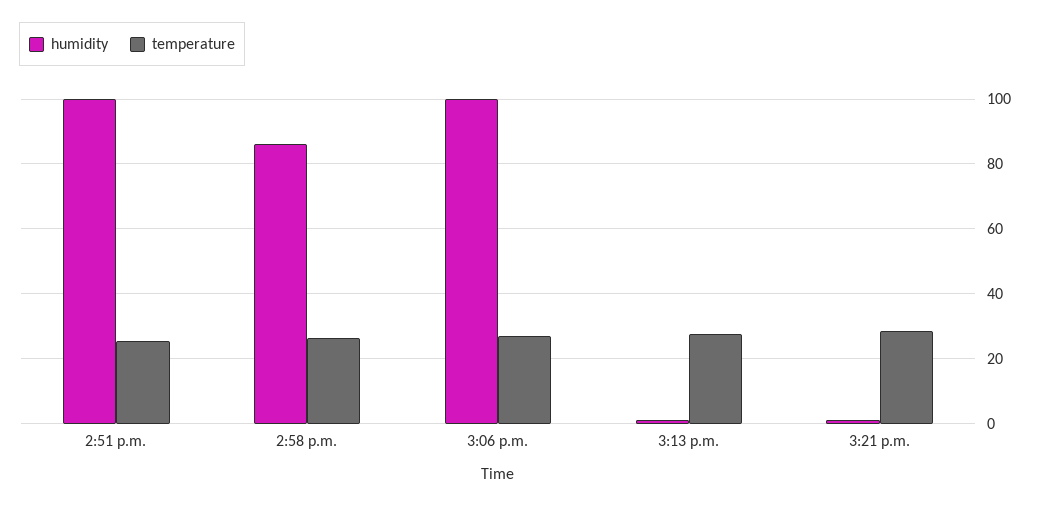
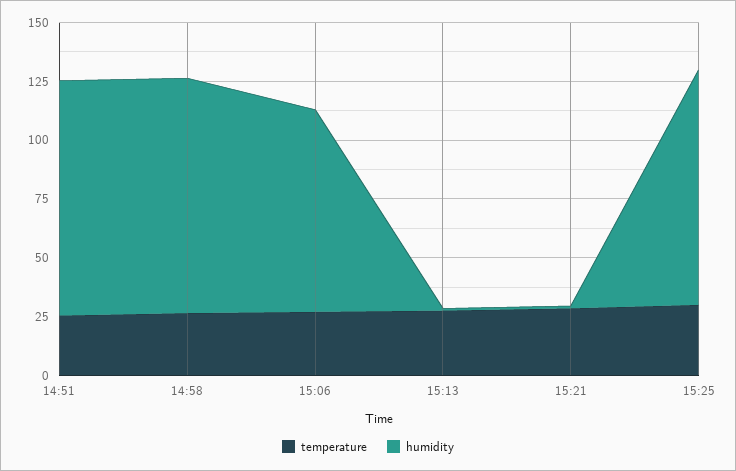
humidity, 2:58 p.m.: 86 -> 100
humidity, 3:06 p.m.: 100 -> 85
temperature, 15:25: none -> 30
humidity, 15:25: none -> 100

